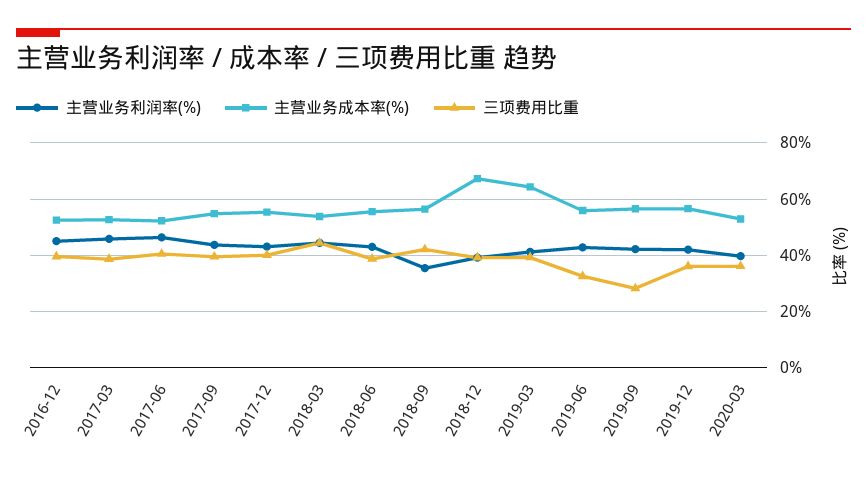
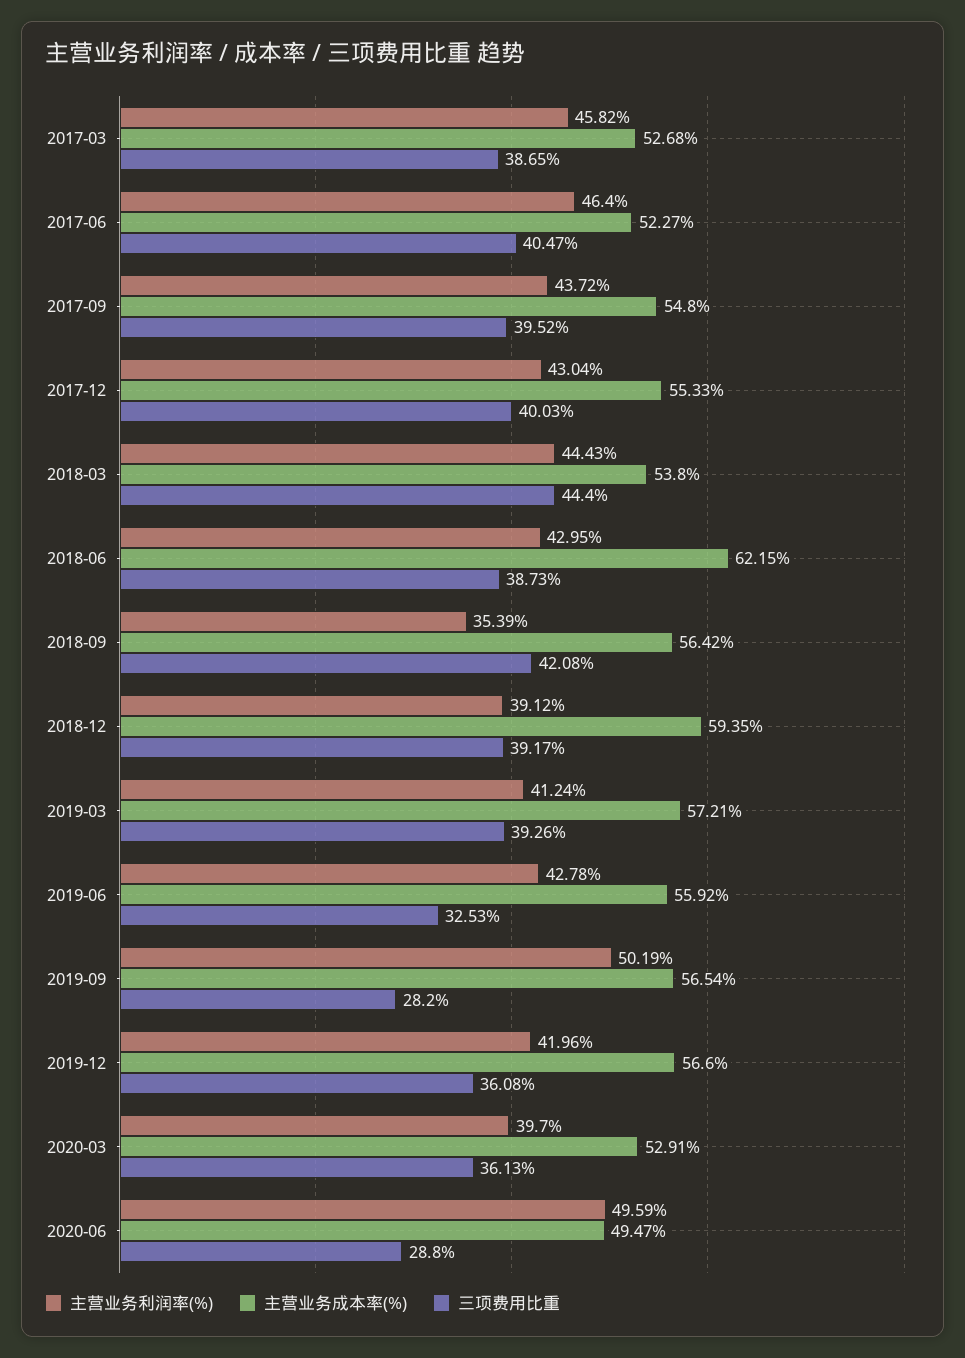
主营业务利润率(%), 2016-12: 45 -> none
主营业务成本率(%), 2016-12: 52.5 -> none
三项费用比重, 2016-12: 40 -> none
主营业务成本率(%), 2018-06: 55 -> 62.15
主营业务成本率(%), 2018-12: 67.5 -> 59.35
主营业务成本率(%), 2019-03: 65 -> 57.21
主营业务利润率(%), 2019-09: 42.5 -> 50.19
主营业务利润率(%), 2020-06: none -> 49.59
主营业务成本率(%), 2020-06: none -> 49.47
三项费用比重, 2020-06: none -> 28.8

